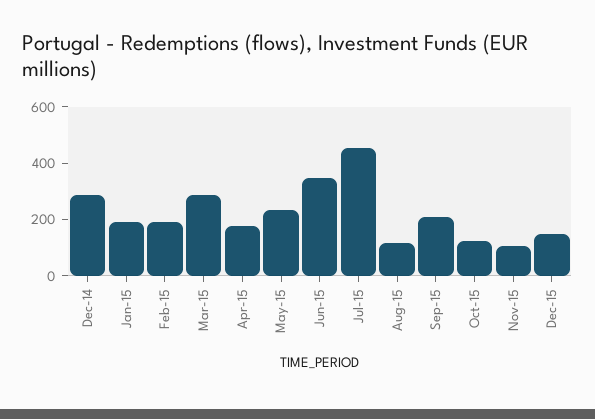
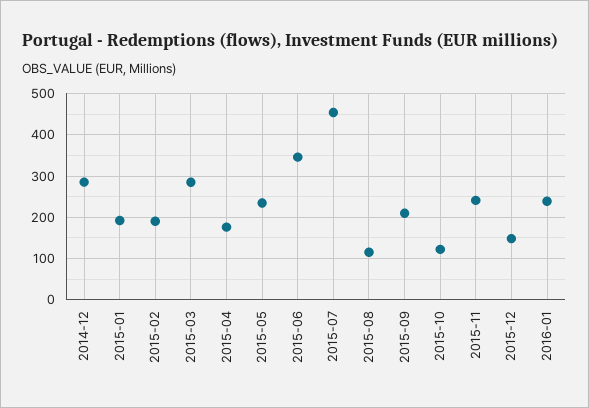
Nov-15: 100 -> 240
2016-01: none -> 240

